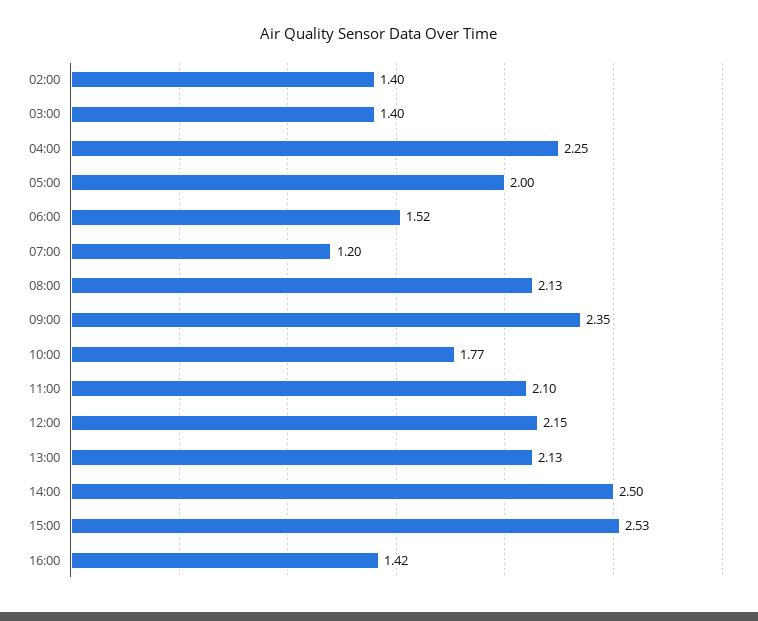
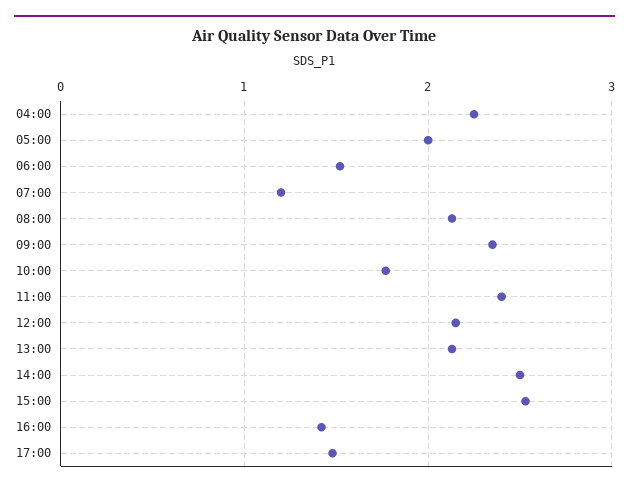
02:00: 1.4 -> none
03:00: 1.4 -> none
11:00: 2.1 -> 2.4
17:00: none -> 1.5

